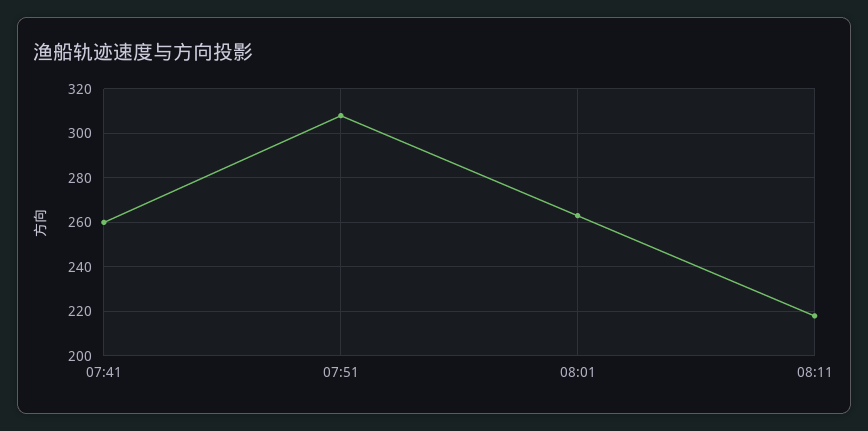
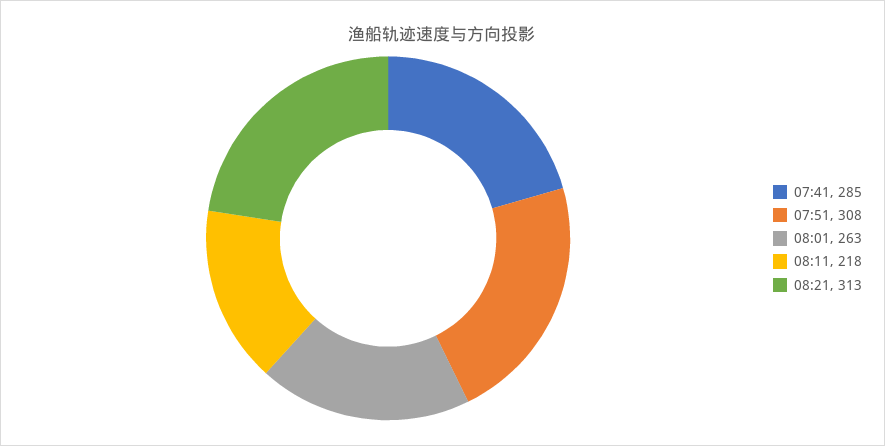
07:41: 260 -> 285
08:21: none -> 313

